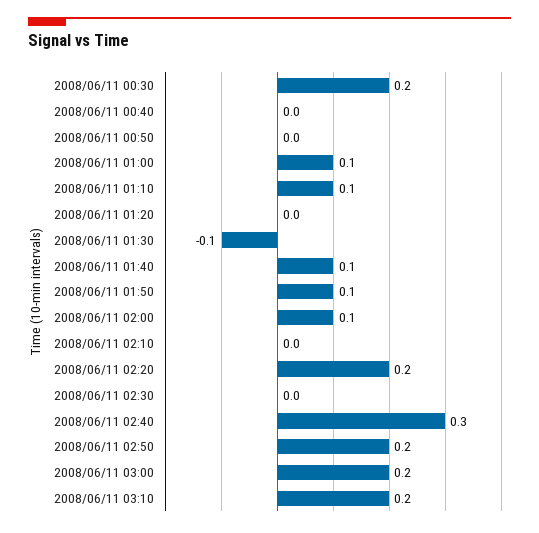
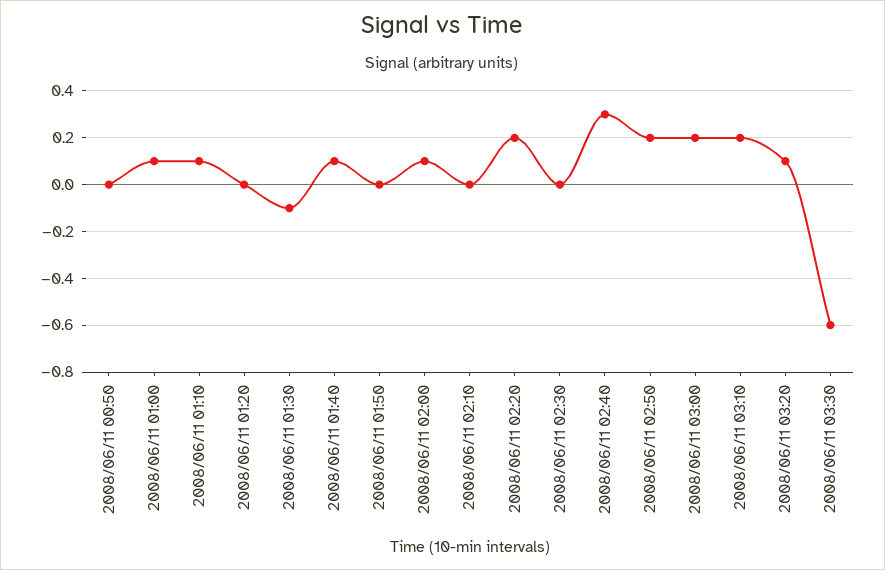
2008/06/11 00:30: 0.2 -> none
2008/06/11 00:40: 0 -> none
2008/06/11 01:50: 0.1 -> 0
2008/06/11 03:20: none -> 0.1
2008/06/11 03:30: none -> -0.6

